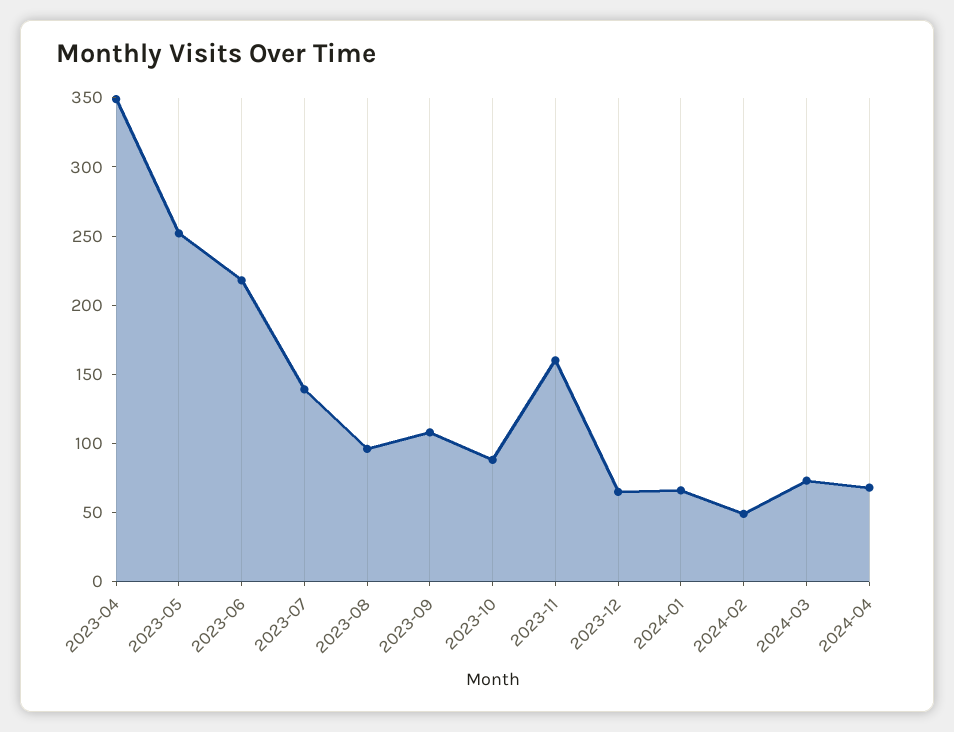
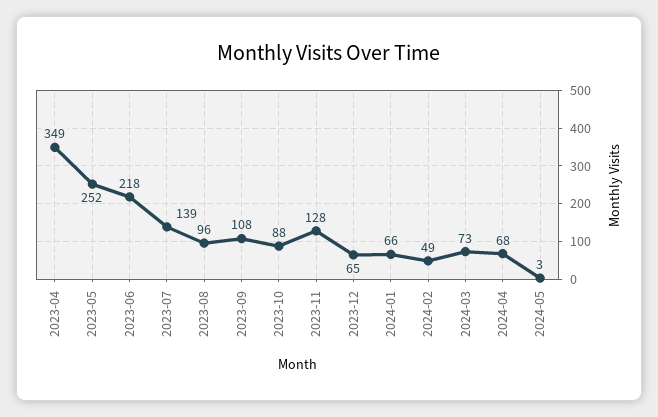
2023-11: 160 -> 128
2024-05: none -> 3

